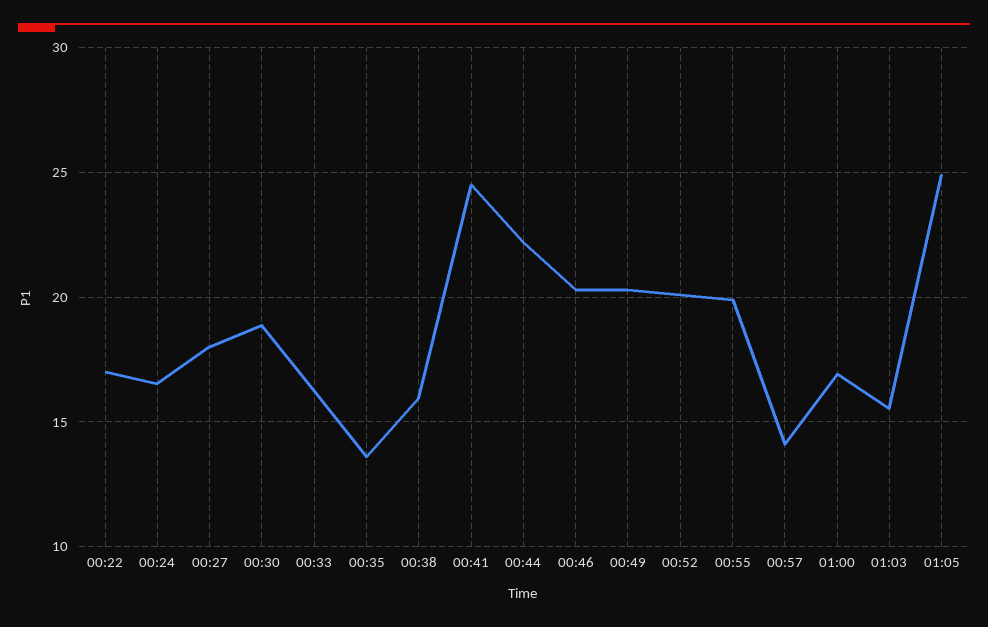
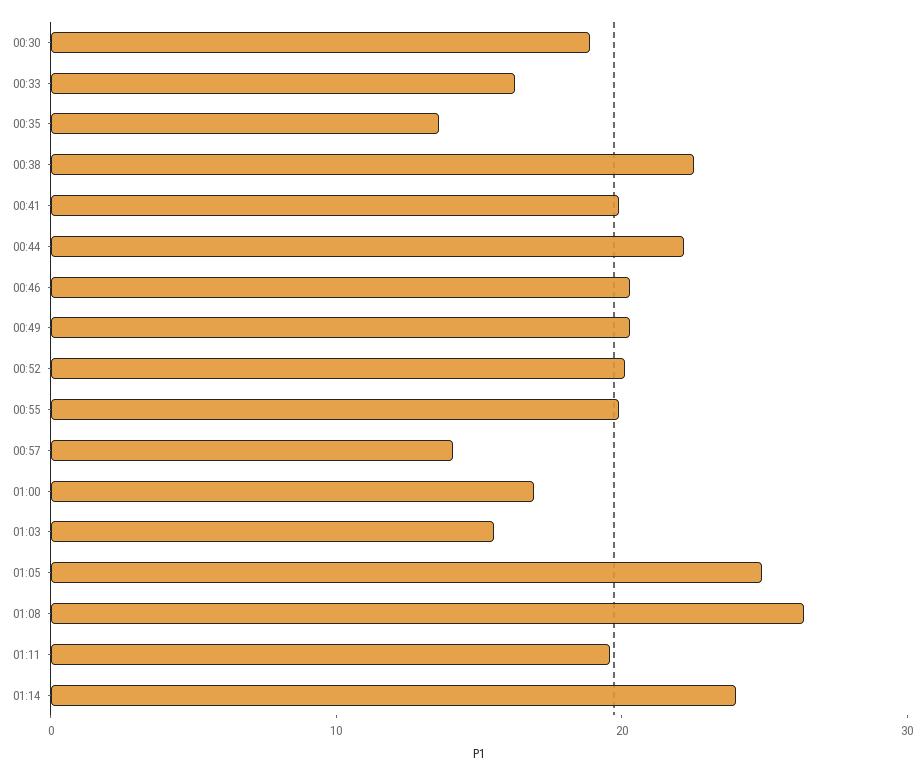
00:22: 17 -> none
00:24: 16.5 -> none
00:27: 18 -> none
00:38: 16 -> 22
00:41: 24.5 -> 20
01:08: none -> 26
01:11: none -> 20
01:14: none -> 24

